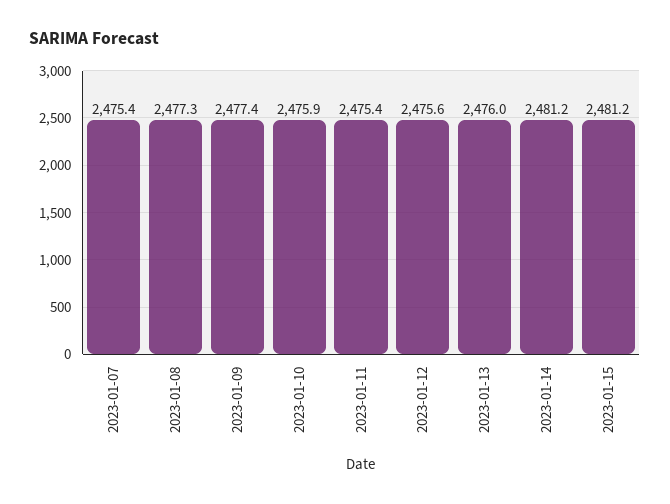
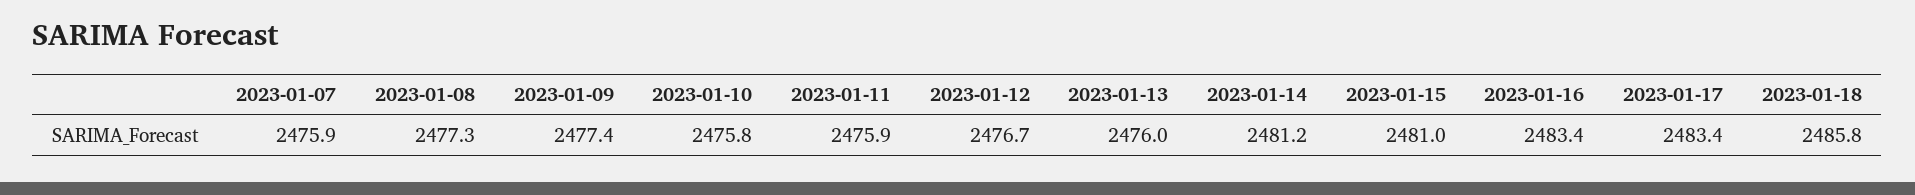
2023-01-07: 2475.4 -> 2475.9
2023-01-10: 2475.9 -> 2475.8
2023-01-11: 2475.4 -> 2475.9
2023-01-12: 2475.6 -> 2476.7
2023-01-15: 2481.2 -> 2481
2023-01-16: none -> 2483.4
2023-01-17: none -> 2483.4
2023-01-18: none -> 2485.8

